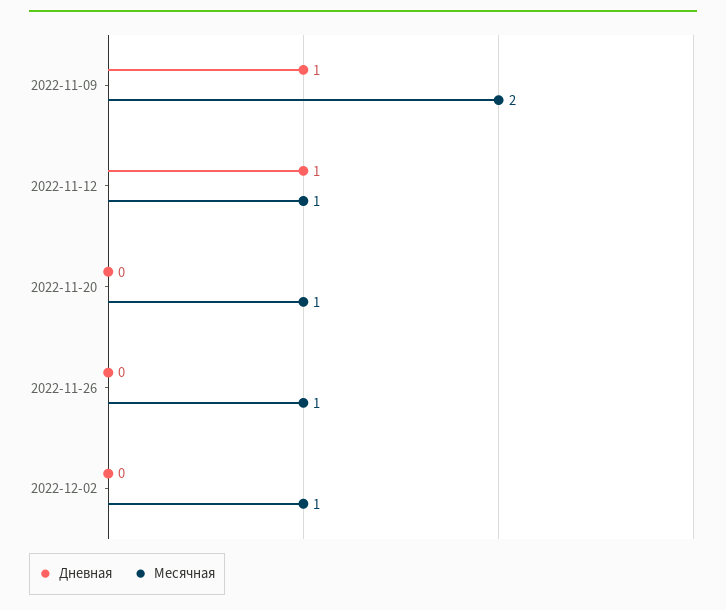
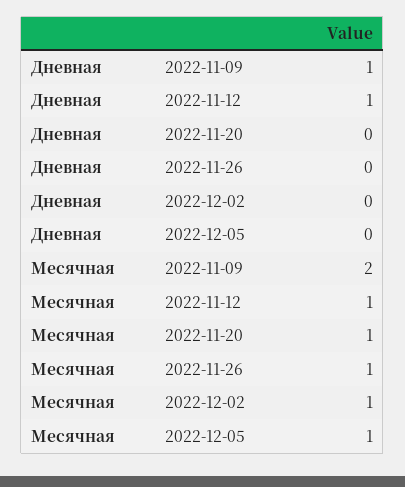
Дневная, 2022-12-05: none -> 0
Месячная, 2022-12-05: none -> 1

